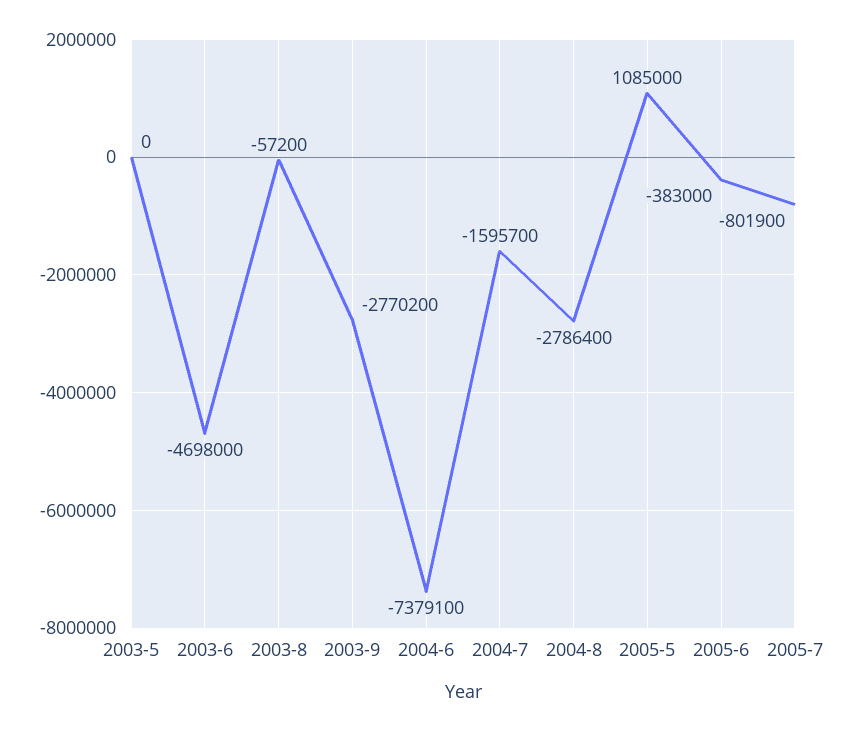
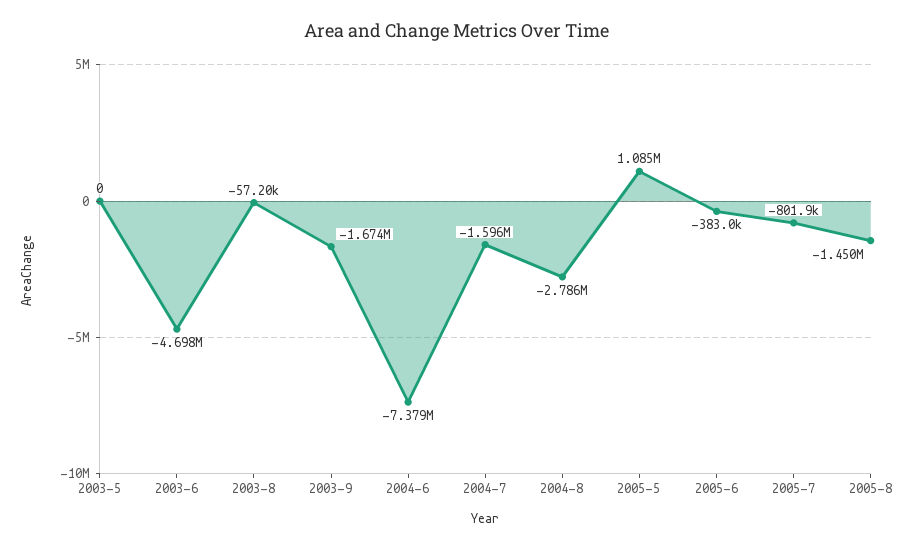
2003-9: -2770200 -> -1674000
2005-8: none -> -1450000

